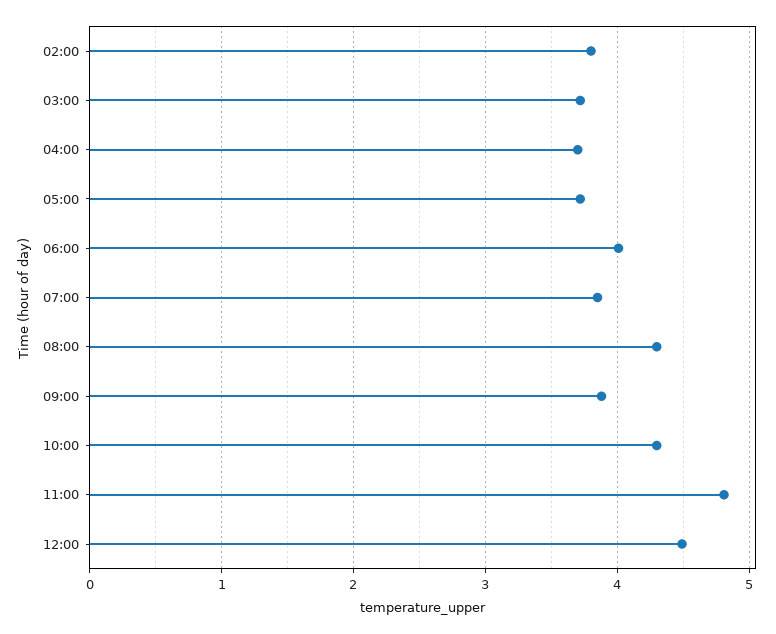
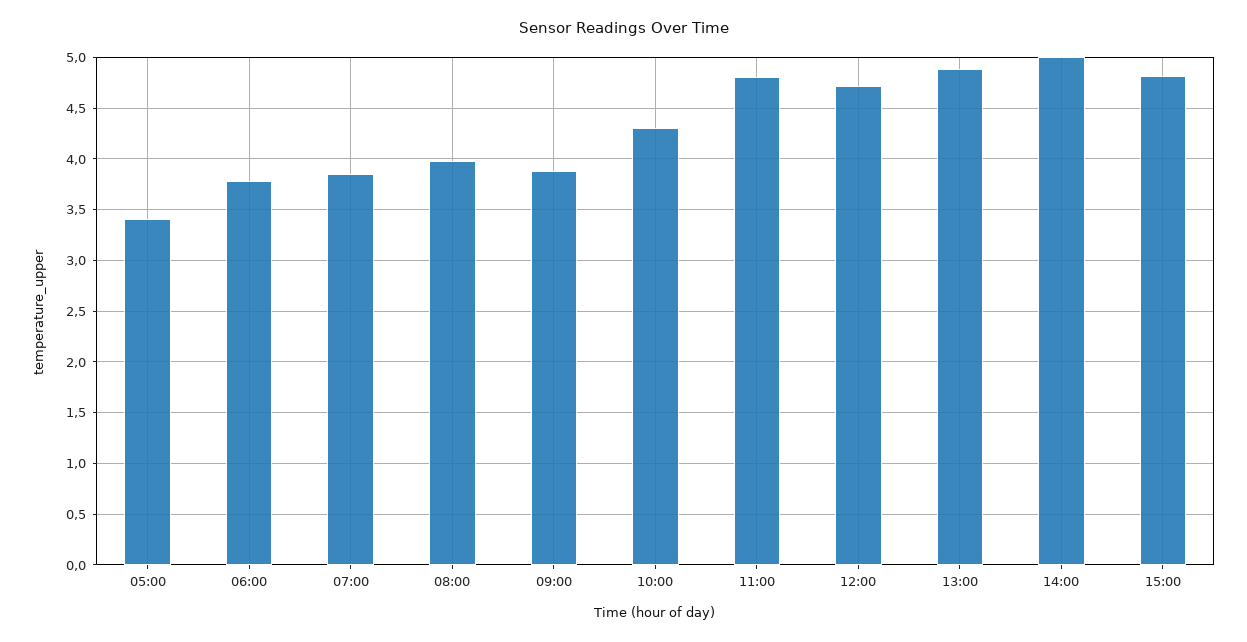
02:00: 3.8 -> none
03:00: 3.7 -> none
04:00: 3.7 -> none
05:00: 3.7 -> 3.4
06:00: 4 -> 3.8
08:00: 4.3 -> 4
12:00: 4.5 -> 4.7
13:00: none -> 4.9
14:00: none -> 5
15:00: none -> 4.8

